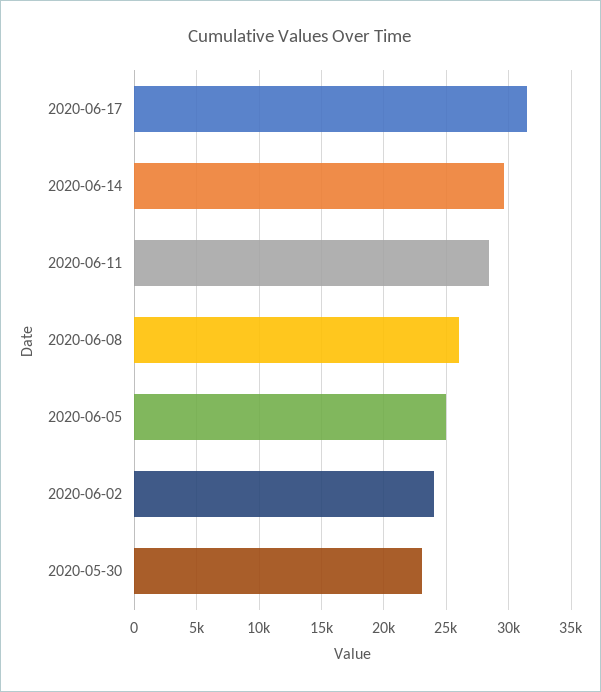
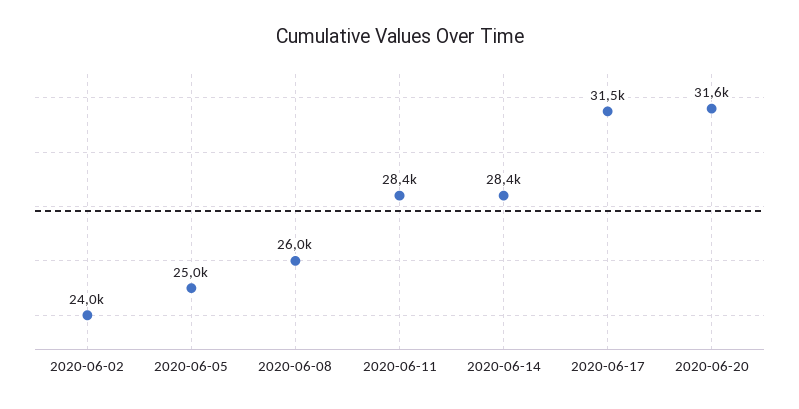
2020-06-14: 29500 -> 28400
2020-05-30: 23000 -> none
2020-06-20: none -> 31600

